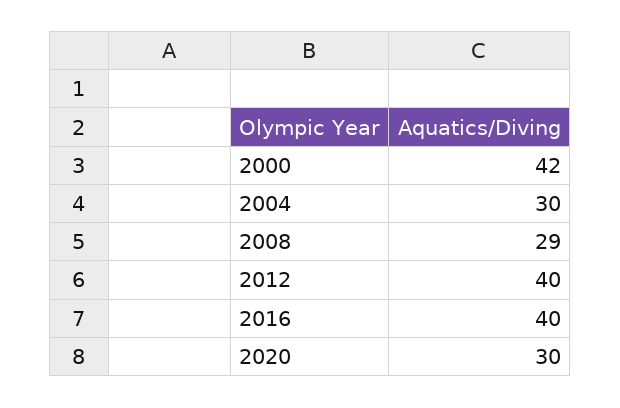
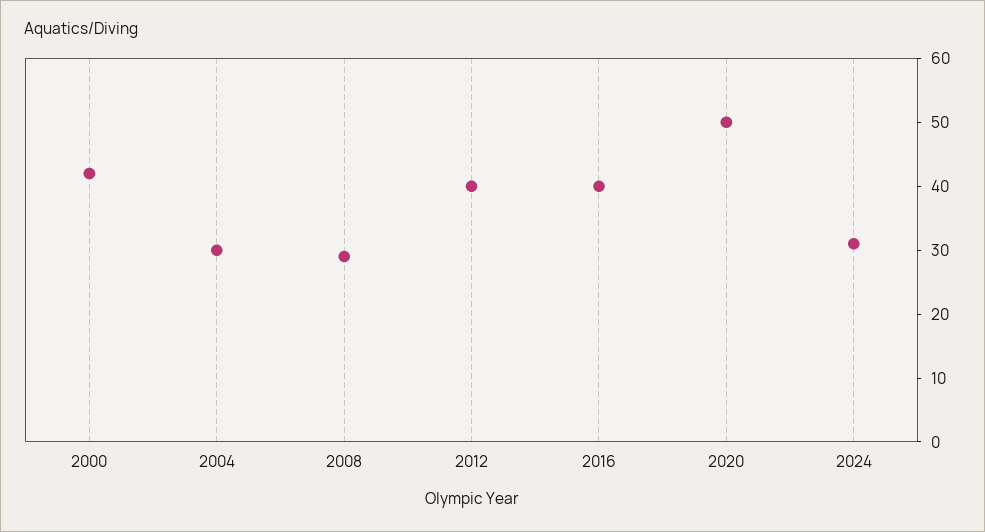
2020: 30 -> 50
2024: none -> 30

